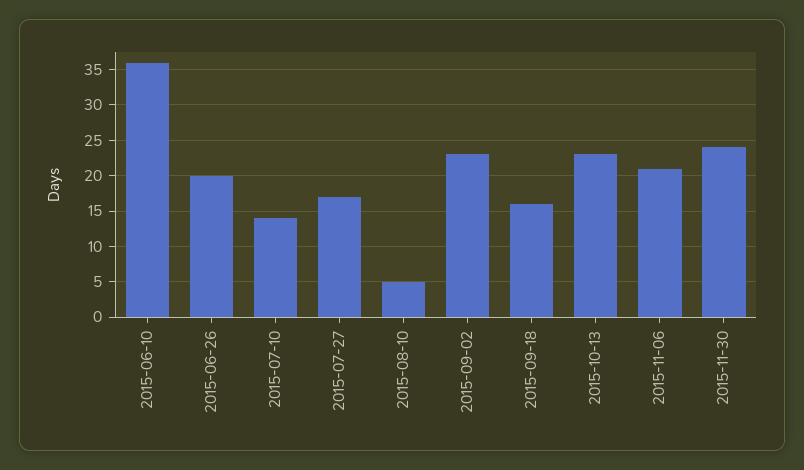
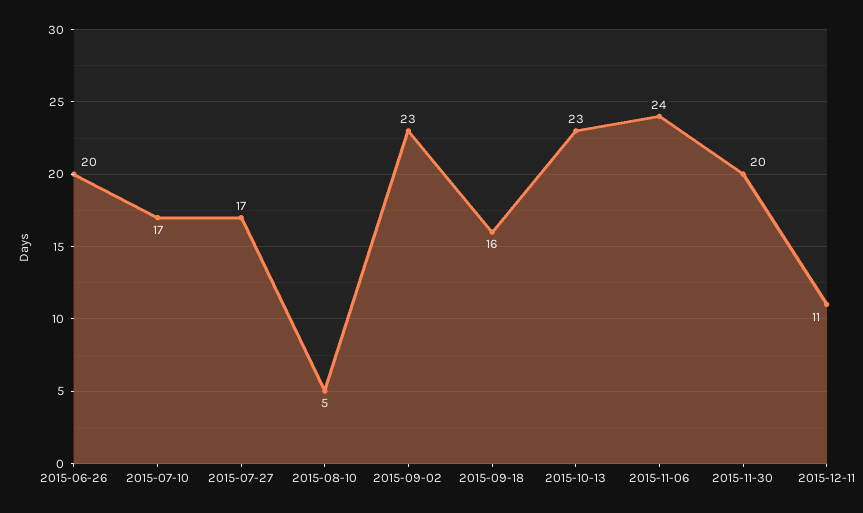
2015-06-10: 36 -> none
2015-07-10: 14 -> 17
2015-11-06: 21 -> 24
2015-11-30: 24 -> 20
2015-12-11: none -> 11

